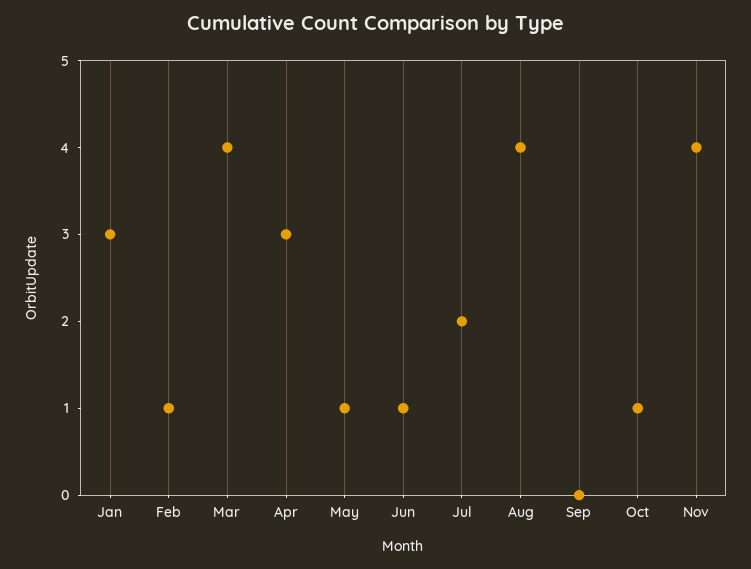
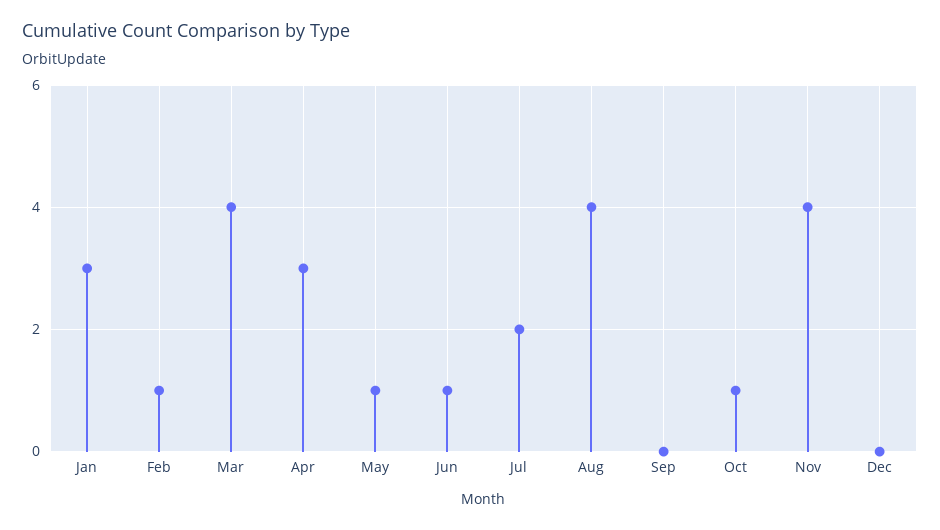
Dec: none -> 0

